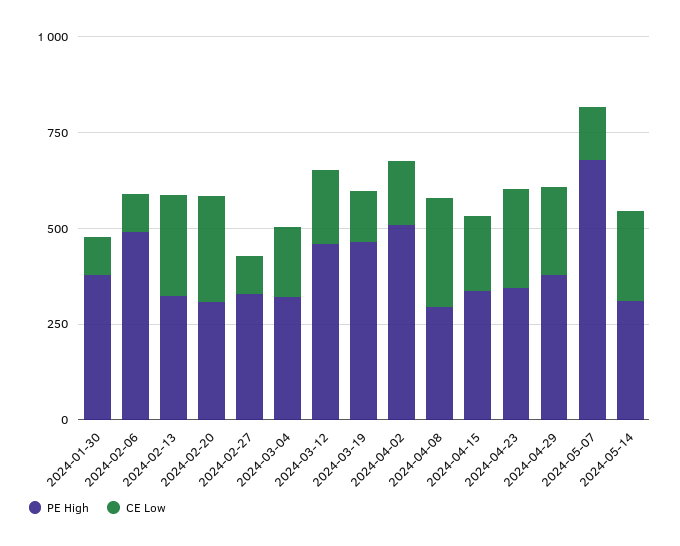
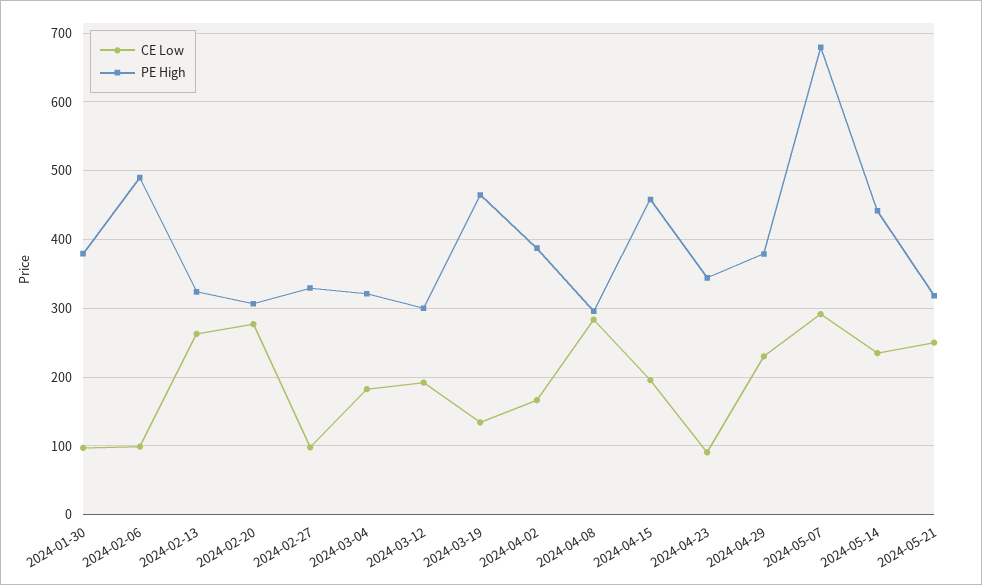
PE High, 2024-03-12: 450 -> 300
PE High, 2024-04-02: 500 -> 390
PE High, 2024-04-15: 350 -> 460
CE Low, 2024-04-23: 250 -> 90
CE Low, 2024-05-07: 150 -> 290
PE High, 2024-05-14: 300 -> 440
CE Low, 2024-05-21: none -> 250
PE High, 2024-05-21: none -> 320

